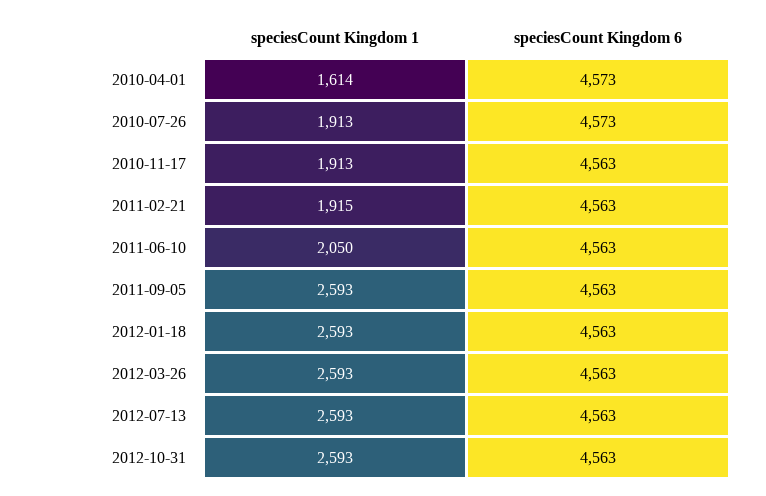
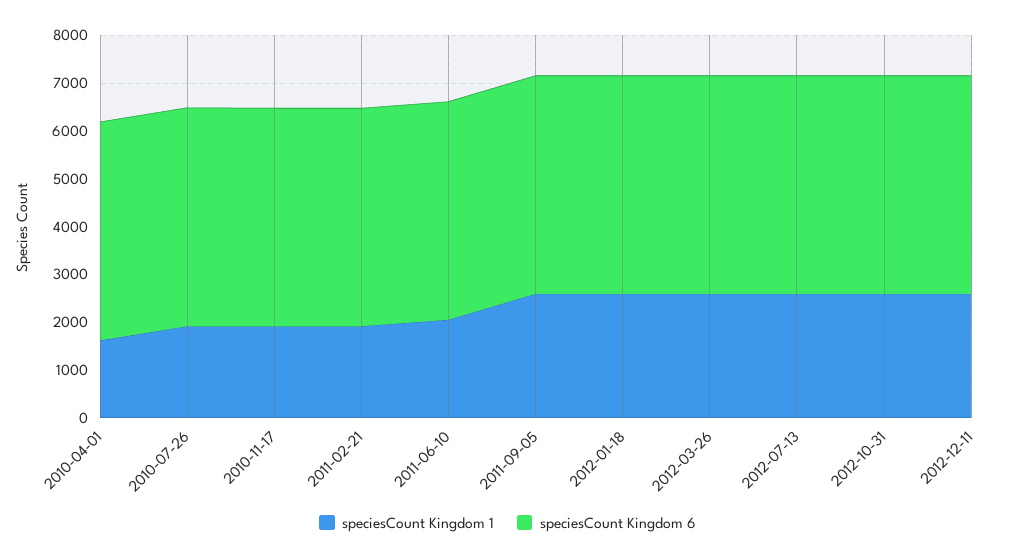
speciesCount Kingdom 1, 2012-12-11: none -> 2600
speciesCount Kingdom 6, 2012-12-11: none -> 4600

